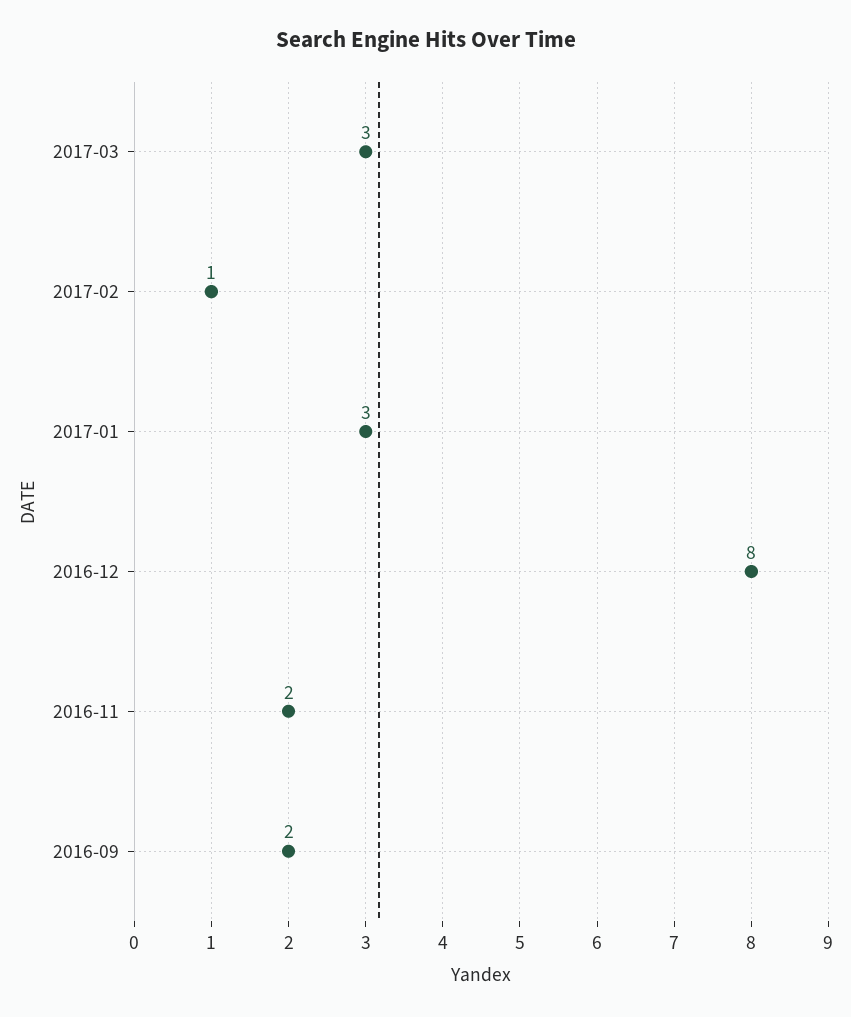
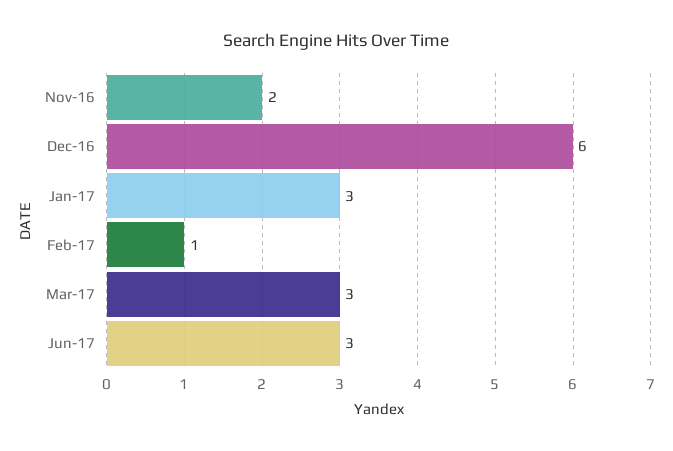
2016-12: 8 -> 6
2016-09: 2 -> none
Jun-17: none -> 3

